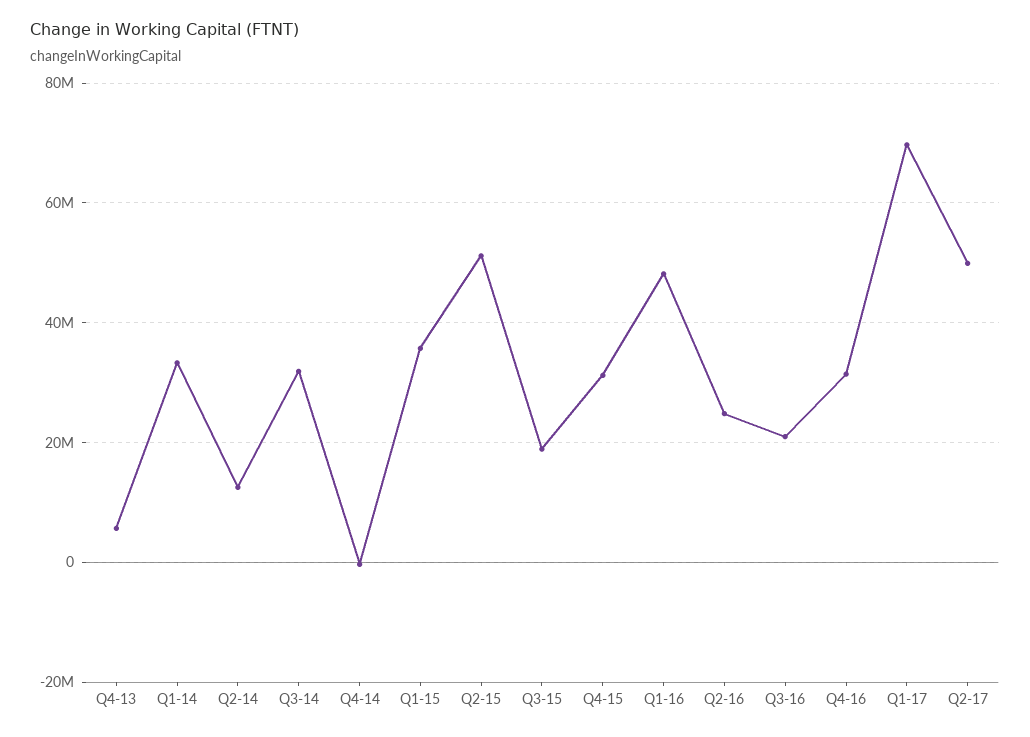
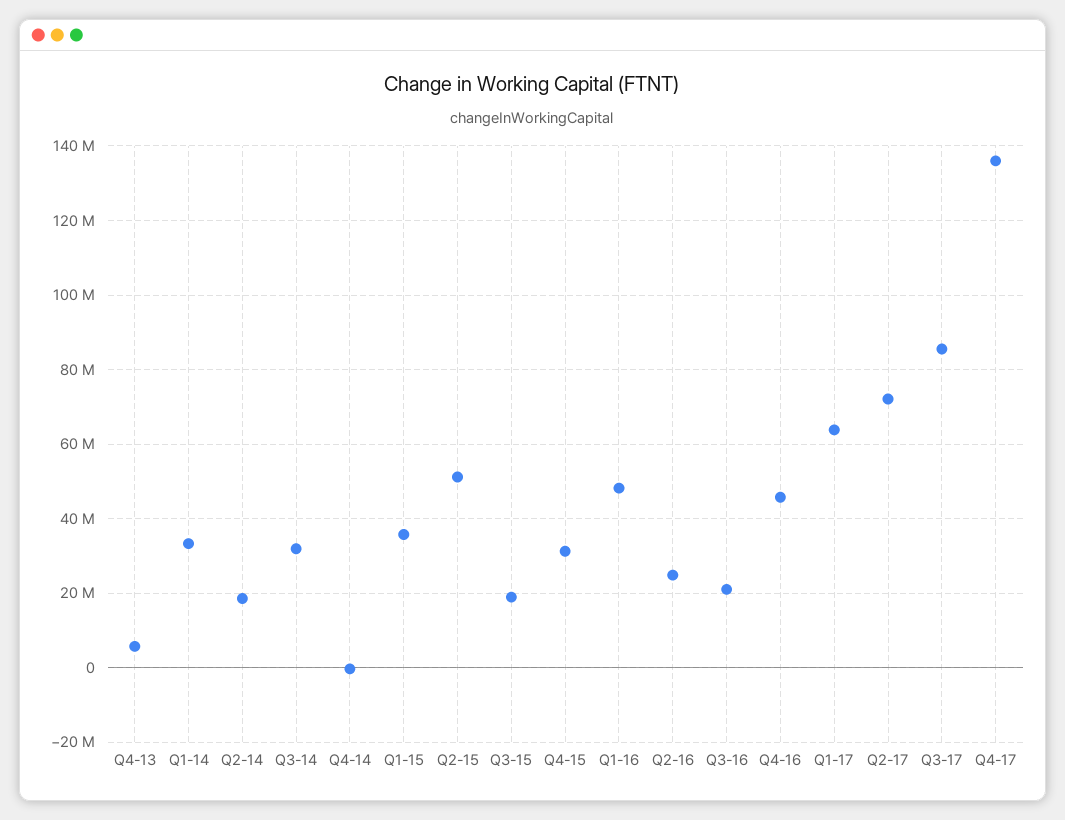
Q2-14: 12000000 -> 18000000
Q4-16: 32000000 -> 46000000
Q1-17: 70000000 -> 64000000
Q2-17: 50000000 -> 72000000
Q3-17: none -> 86000000
Q4-17: none -> 136000000

